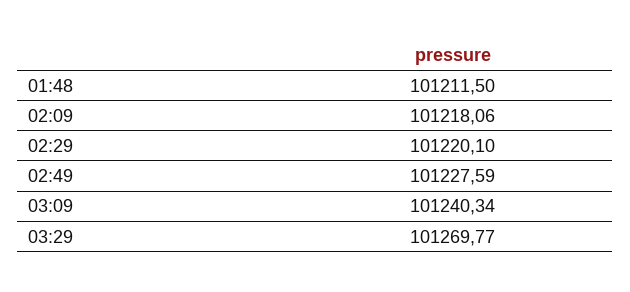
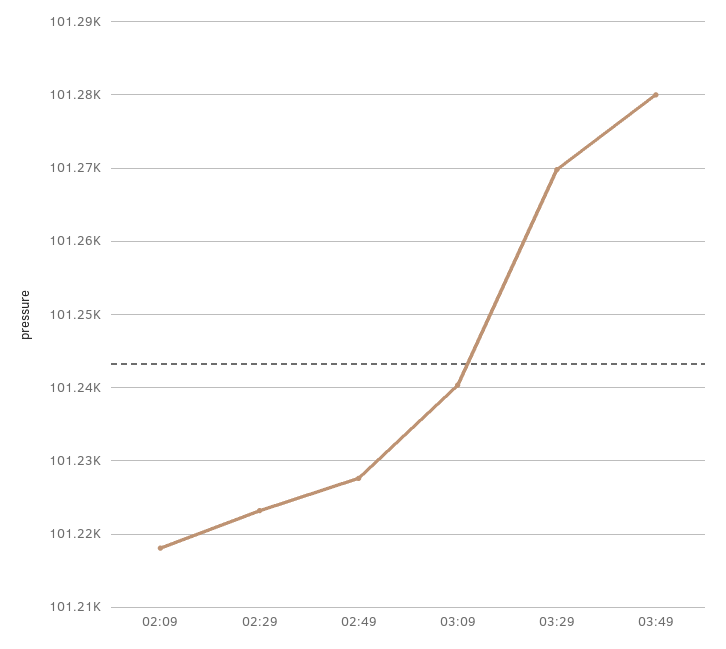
01:48: 101211.5 -> none
02:29: 101220.1 -> 101223
03:49: none -> 101280

